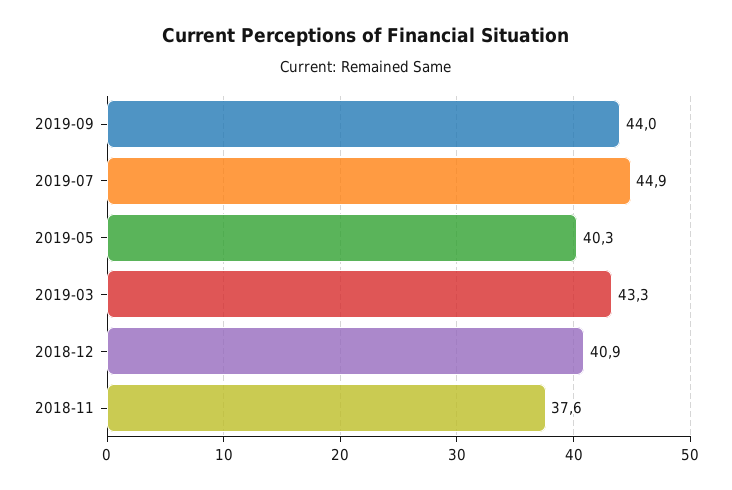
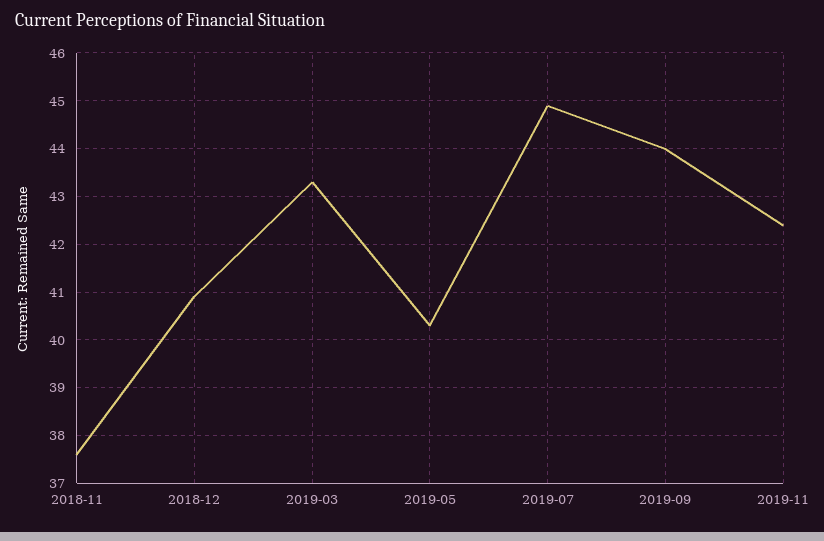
2019-11: none -> 42.5

